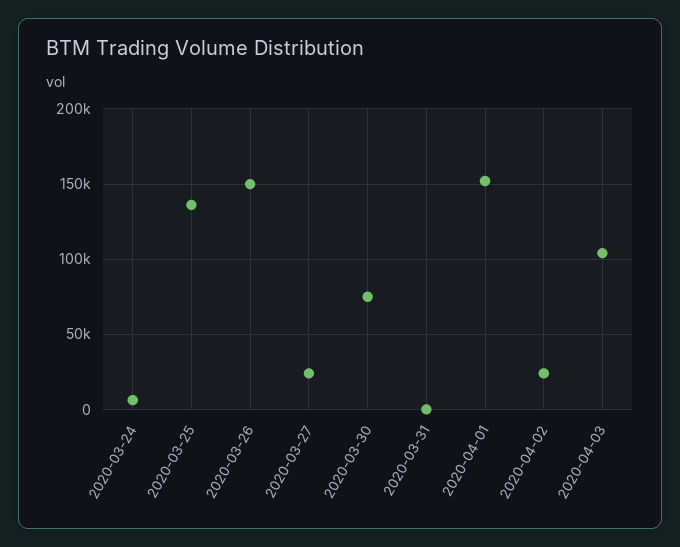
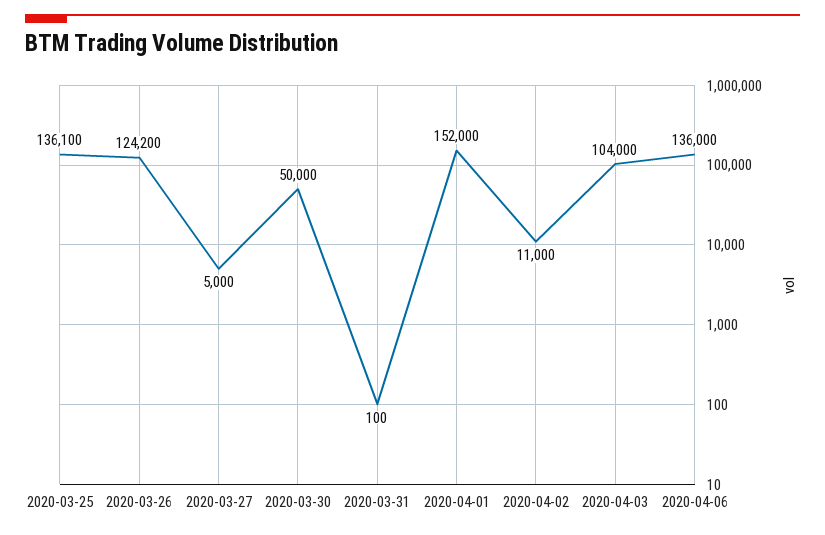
2020-03-24: 5000 -> none
2020-03-26: 150000 -> 124200
2020-03-27: 25000 -> 5000
2020-03-30: 75000 -> 50000
2020-04-02: 25000 -> 11000
2020-04-06: none -> 136000

